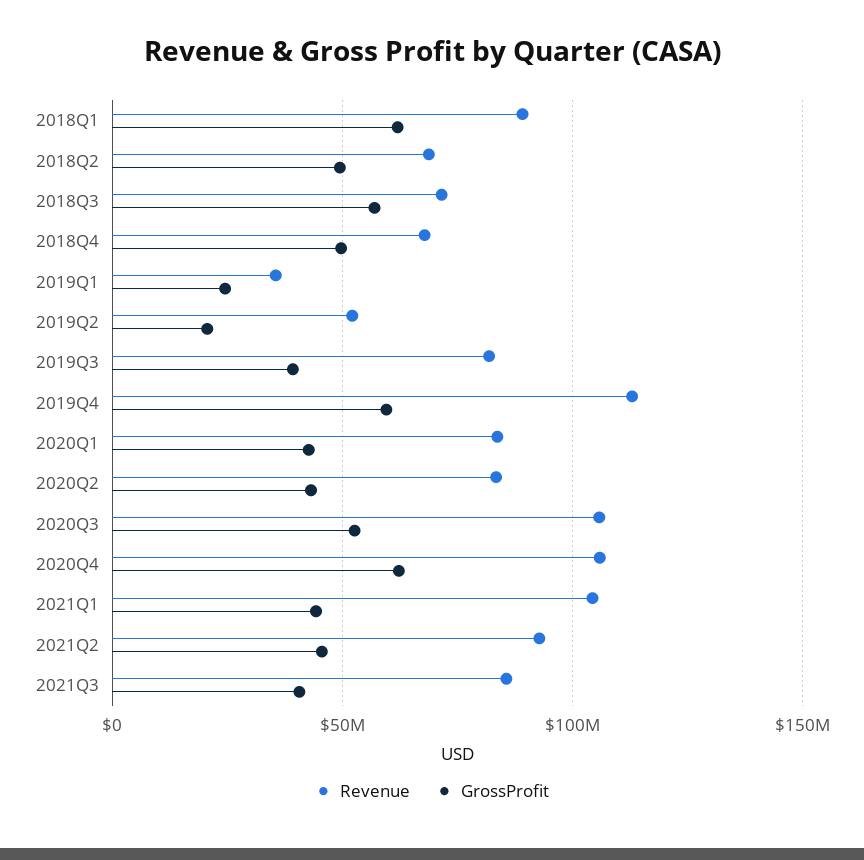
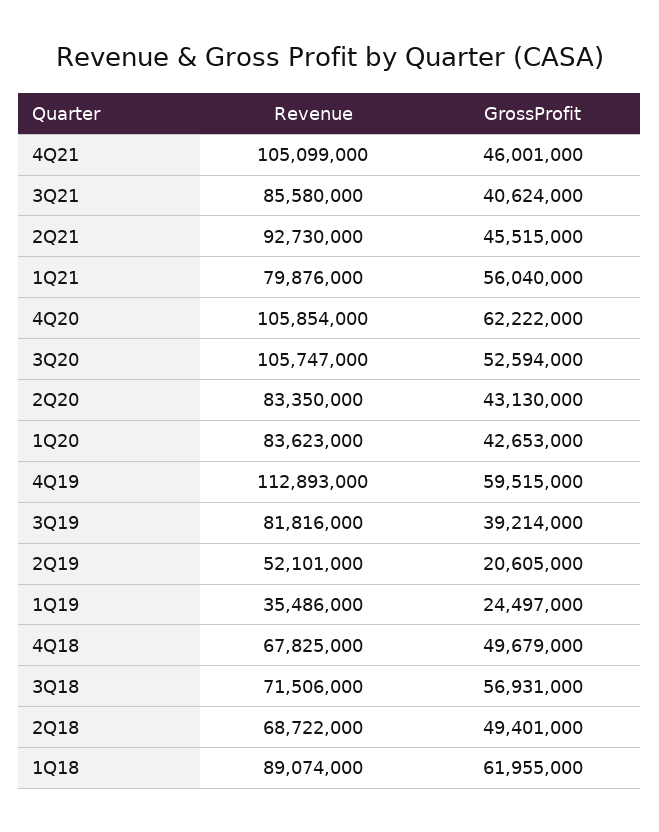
Revenue, 2021Q1: 105000000 -> 79876000
GrossProfit, 2021Q1: 45000000 -> 56040000
Revenue, 4Q21: none -> 105099000
GrossProfit, 4Q21: none -> 46001000

